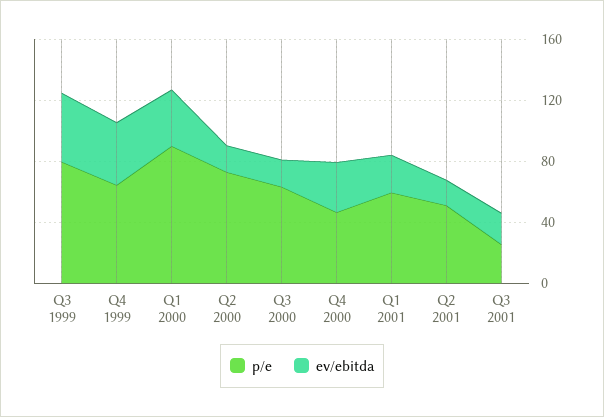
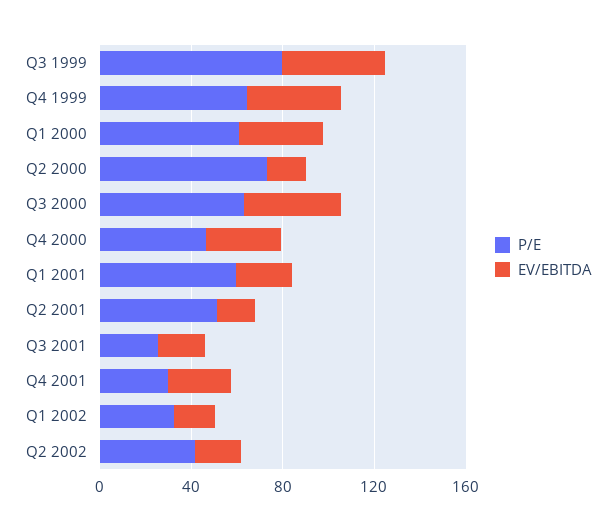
p/e, Q1 2000: 90 -> 60
ev/ebitda, Q3 2000: 20 -> 40
p/e, Q4 2001: none -> 30
ev/ebitda, Q4 2001: none -> 30
p/e, Q1 2002: none -> 30
ev/ebitda, Q1 2002: none -> 20
p/e, Q2 2002: none -> 40
ev/ebitda, Q2 2002: none -> 20

